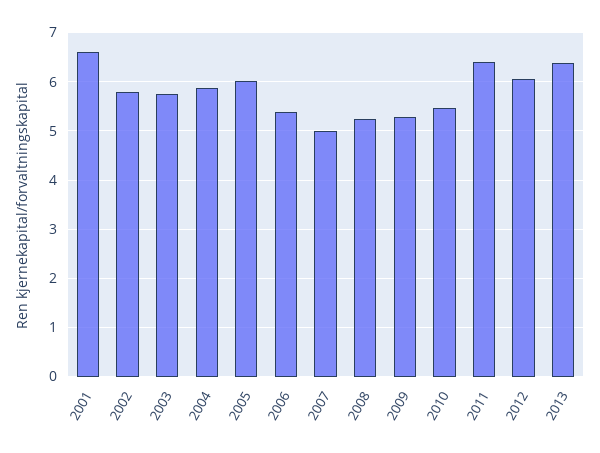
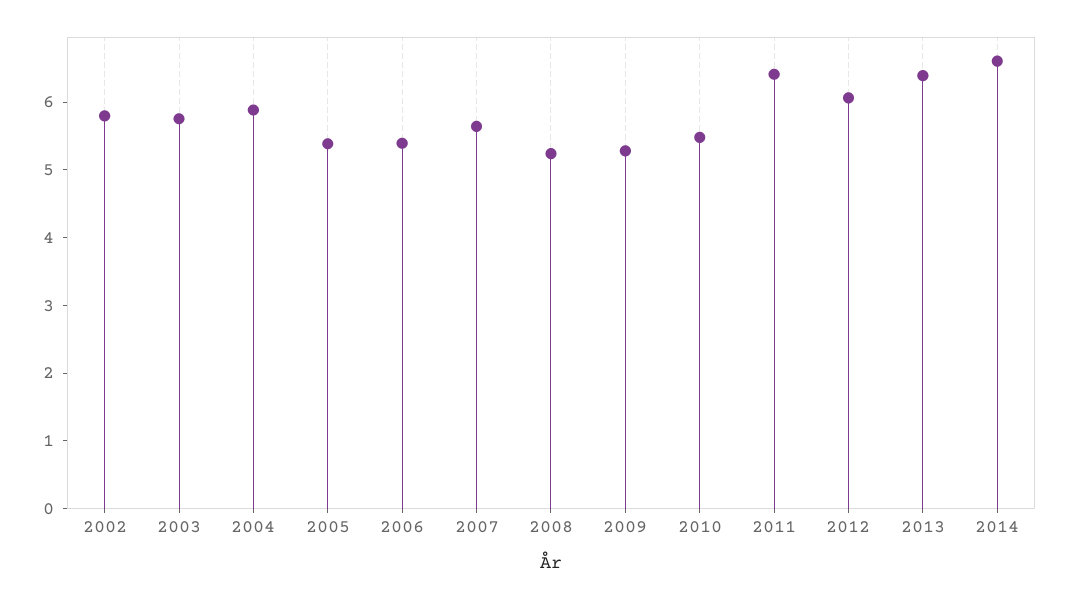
2001: 6.6 -> none
2005: 6 -> 5.4
2007: 5 -> 5.6
2014: none -> 6.6

